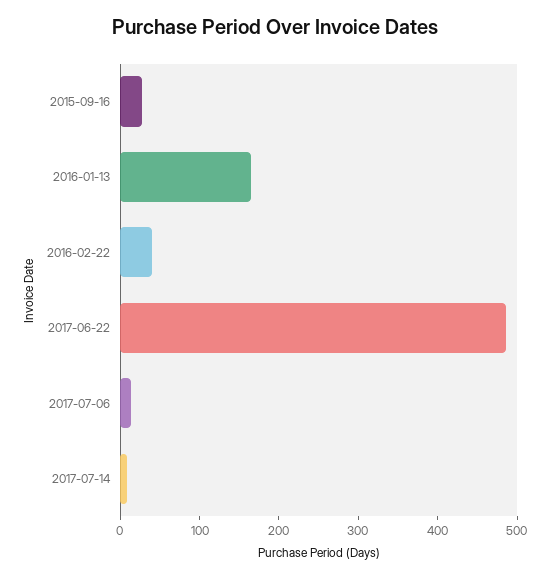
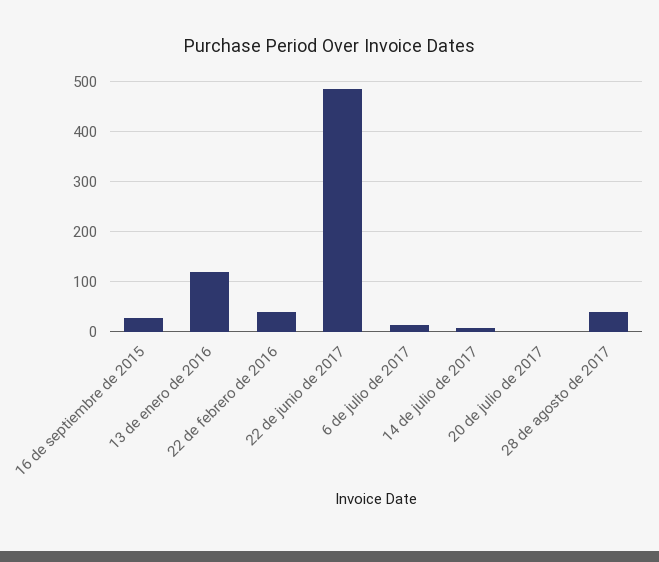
2016-01-13: 160 -> 120
20 de julio de 2017: none -> 0
28 de agosto de 2017: none -> 40

